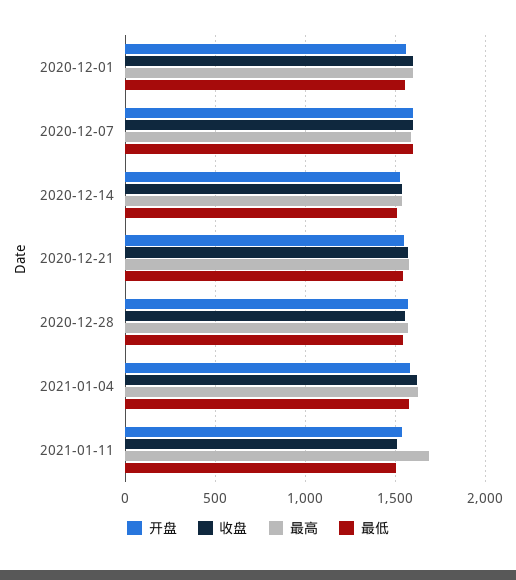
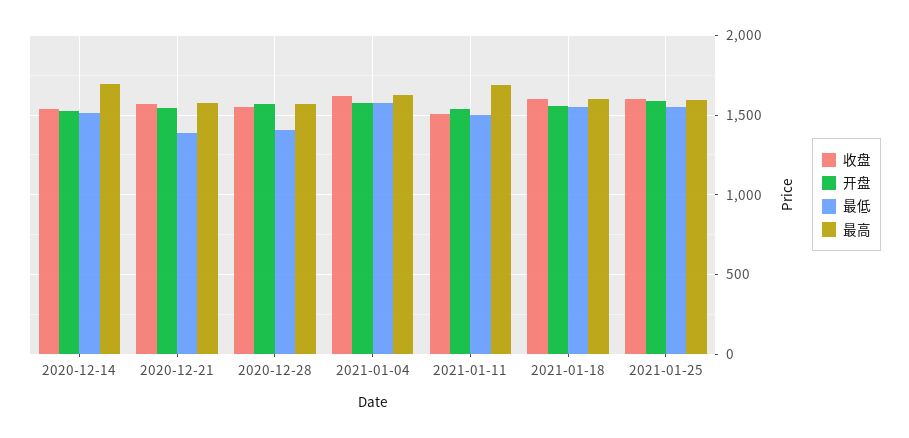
开盘, 2020-12-01: 1550 -> none
收盘, 2020-12-01: 1600 -> none
最高, 2020-12-01: 1600 -> none
最低, 2020-12-01: 1550 -> none
开盘, 2020-12-07: 1600 -> none
收盘, 2020-12-07: 1600 -> none
最高, 2020-12-07: 1600 -> none
最低, 2020-12-07: 1600 -> none
最高, 2020-12-14: 1550 -> 1700
最低, 2020-12-21: 1550 -> 1400
最低, 2020-12-28: 1550 -> 1400
收盘, 2021-01-18: none -> 1600
开盘, 2021-01-18: none -> 1550
最低, 2021-01-18: none -> 1550
最高, 2021-01-18: none -> 1600
收盘, 2021-01-25: none -> 1600
开盘, 2021-01-25: none -> 1600
最低, 2021-01-25: none -> 1550
最高, 2021-01-25: none -> 1600

